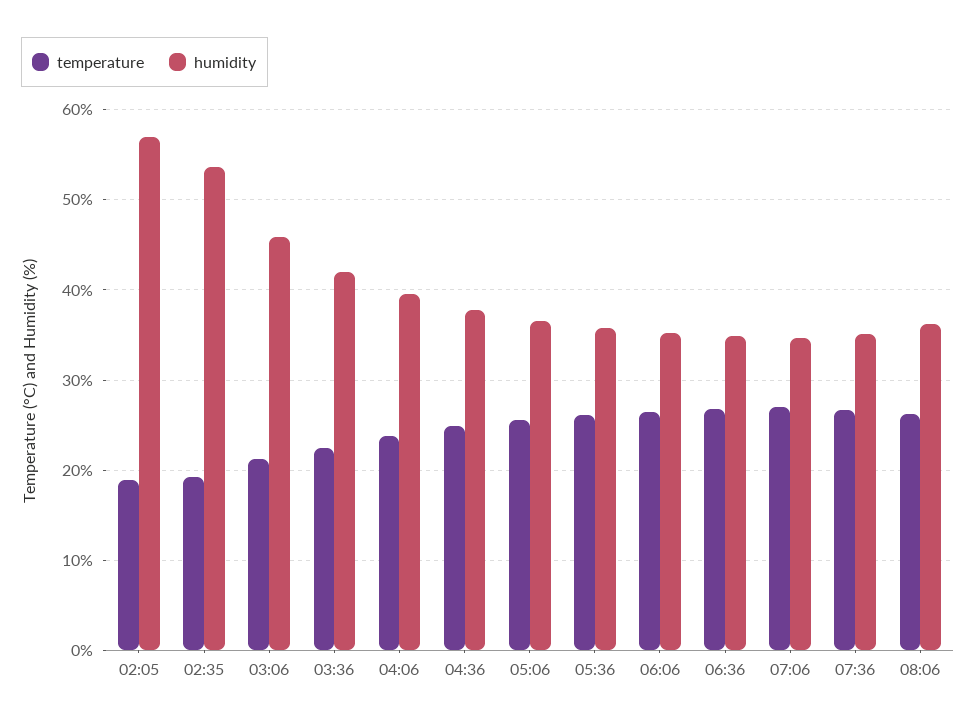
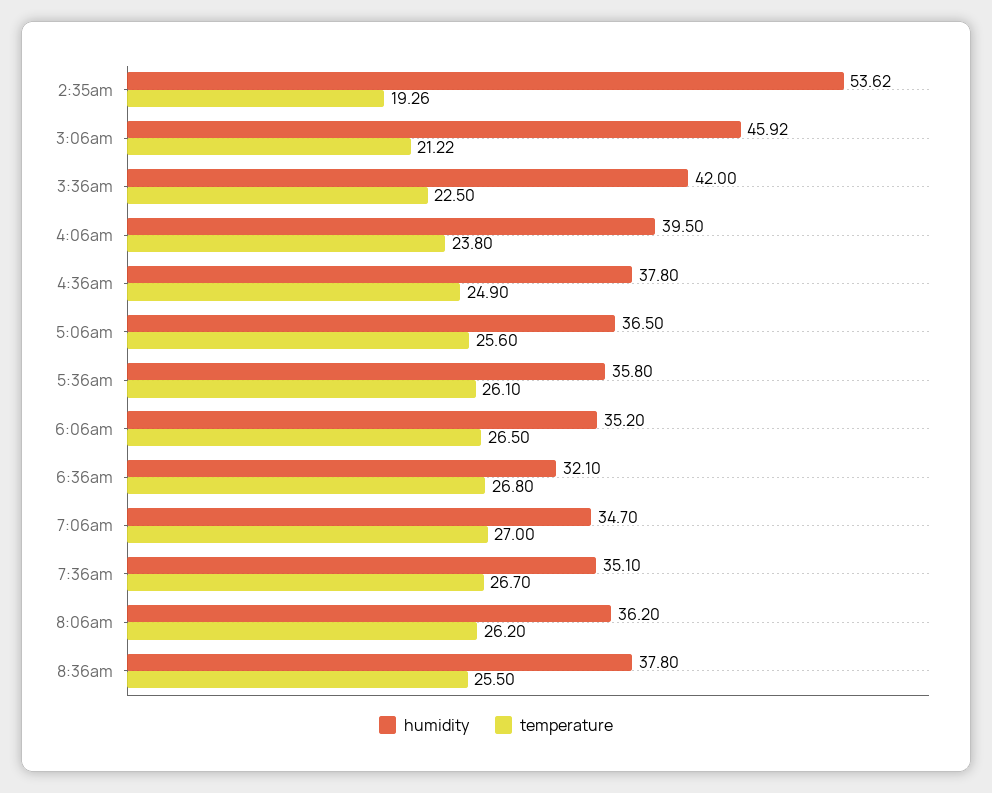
temperature, 02:05: 19 -> none
humidity, 02:05: 57 -> none
humidity, 06:36: 35 -> 32.1
humidity, 8:36am: none -> 37.8
temperature, 8:36am: none -> 25.5

